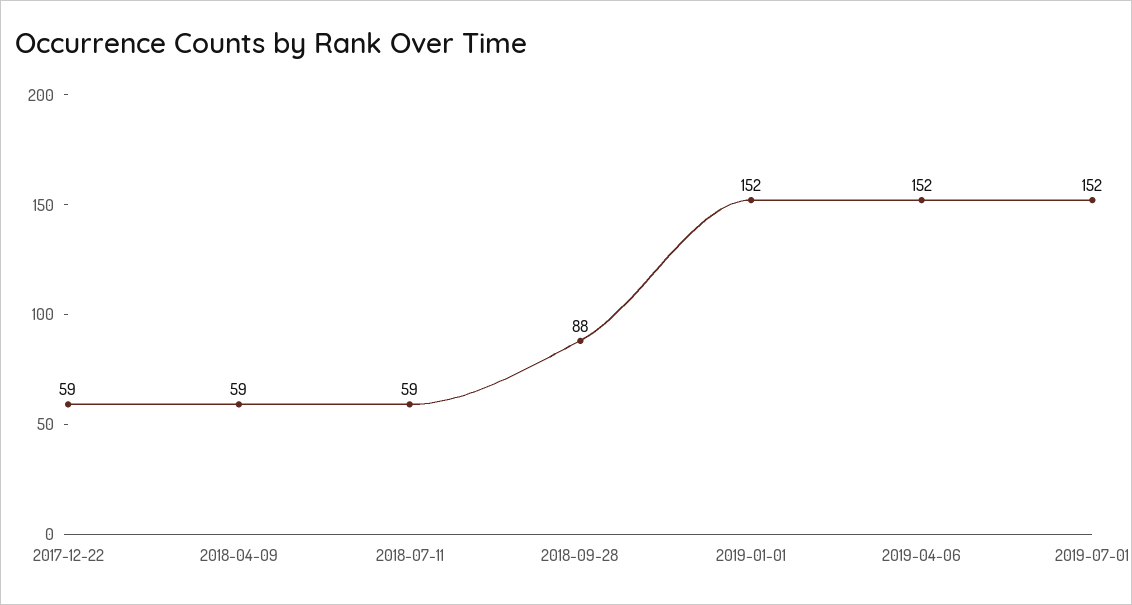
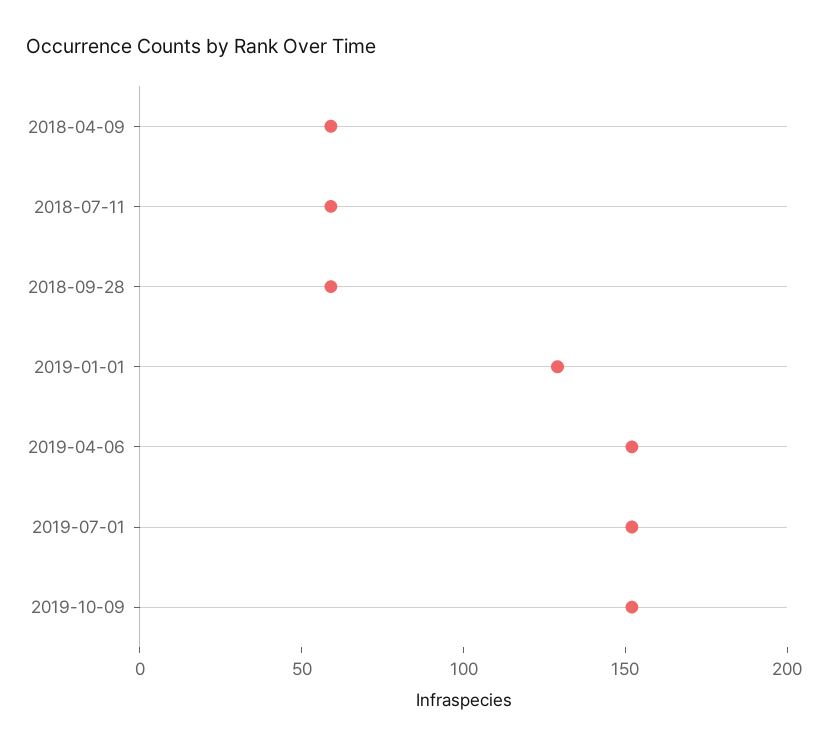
2017-12-22: 59 -> none
2018-09-28: 88 -> 60
2019-01-01: 152 -> 130
2019-10-09: none -> 150

